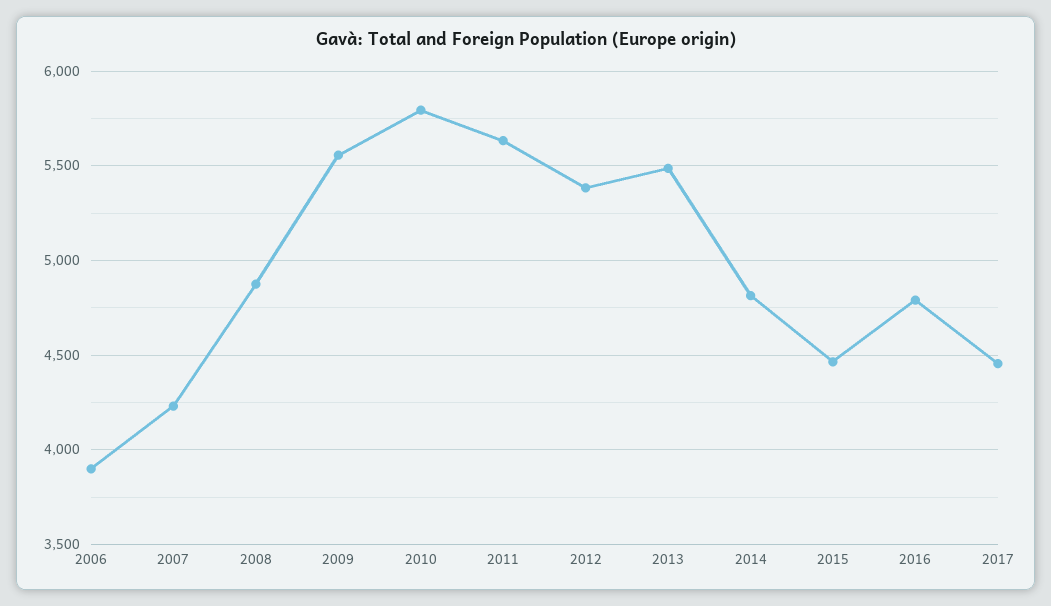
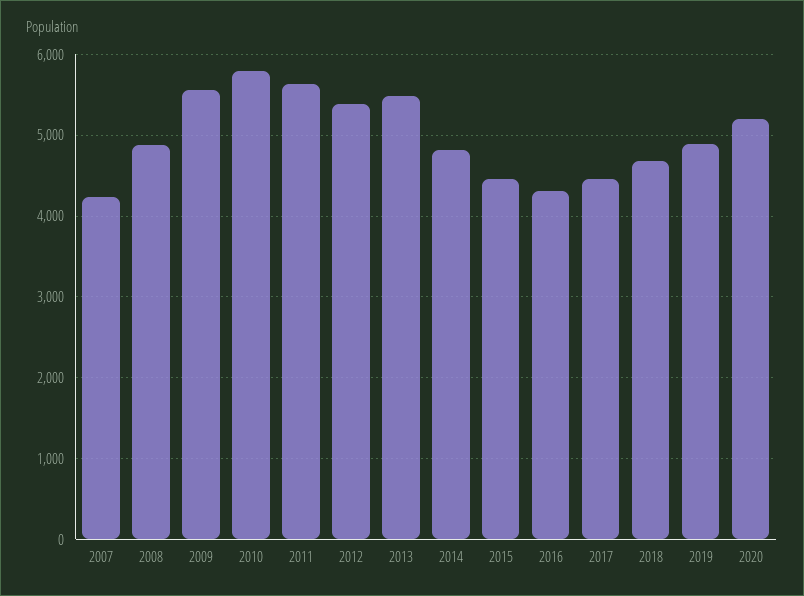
2006: 3900 -> none
2016: 4800 -> 4300
2018: none -> 4700
2019: none -> 4900
2020: none -> 5200

